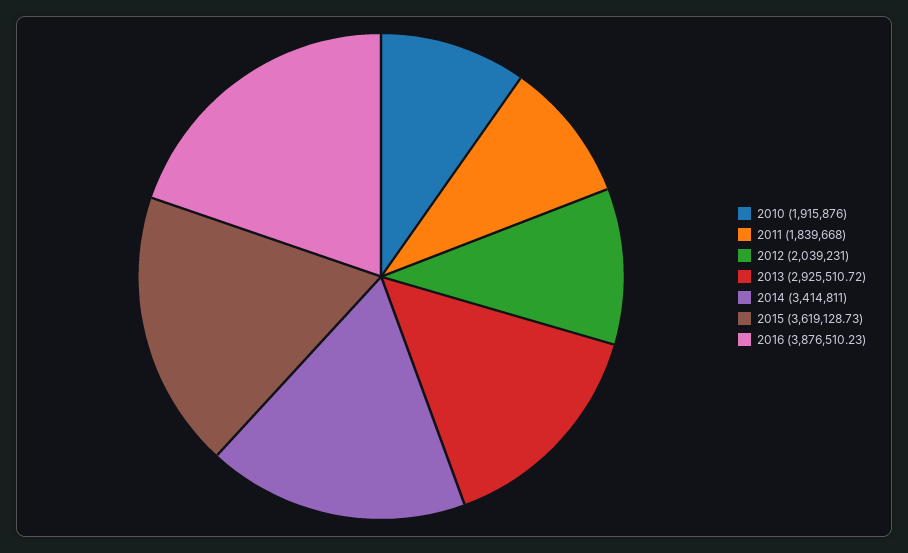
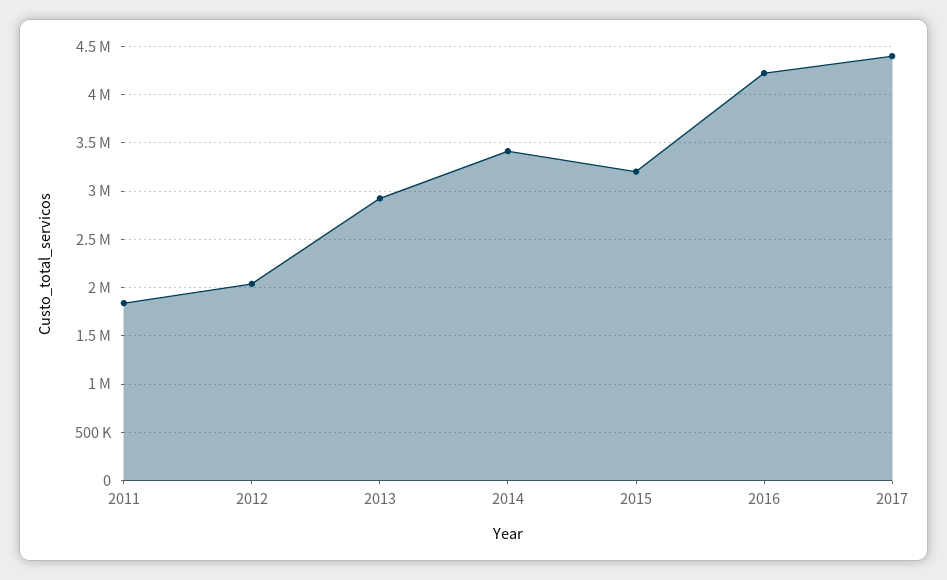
2010: 1915876 -> none
2015: 3619128.73 -> 3200000
2016: 3876510.23 -> 4200000
2017: none -> 4400000

